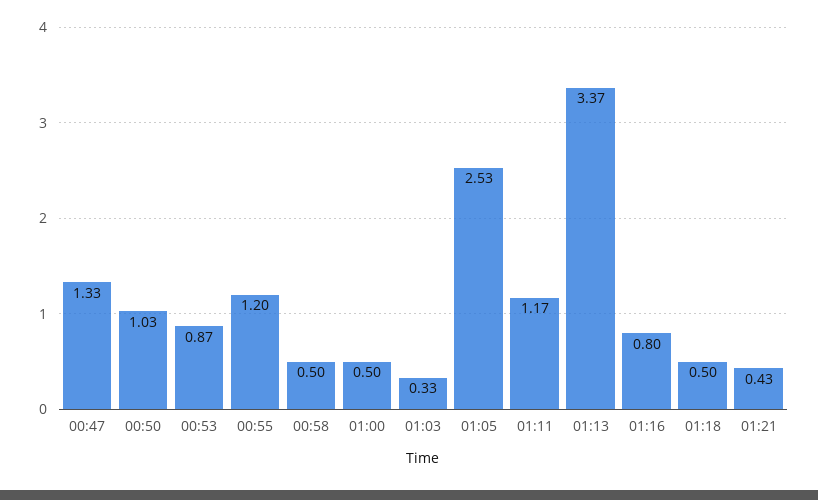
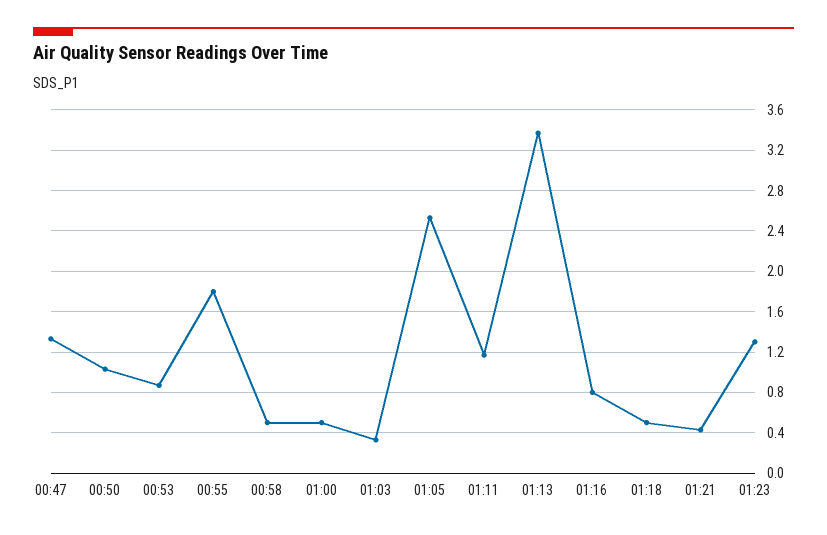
00:55: 1.2 -> 1.8
01:23: none -> 1.3

